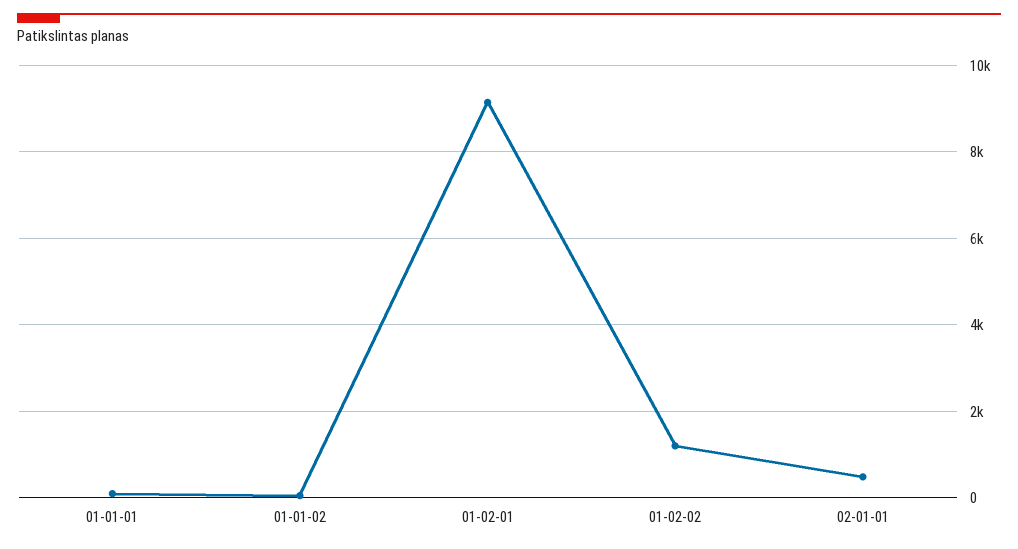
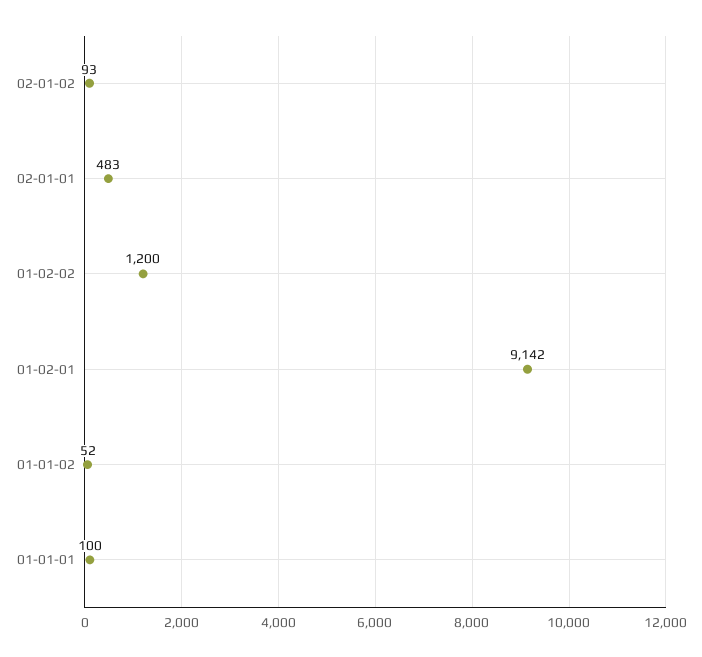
02-01-02: none -> 93

